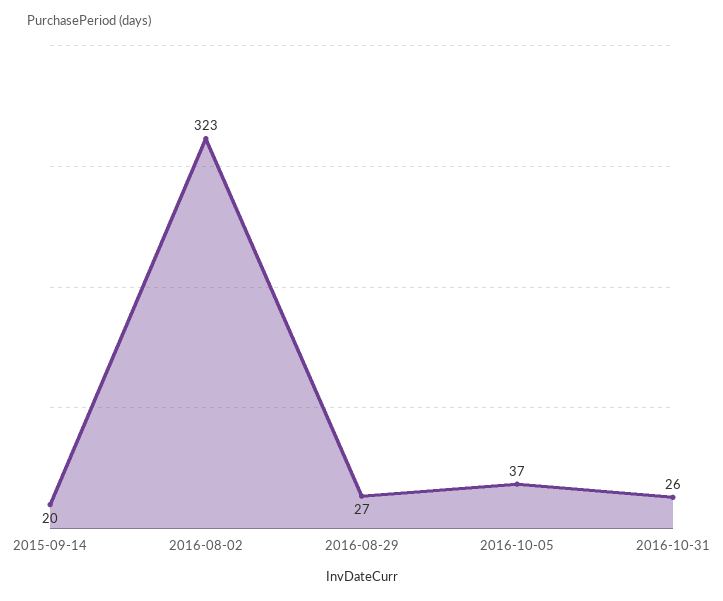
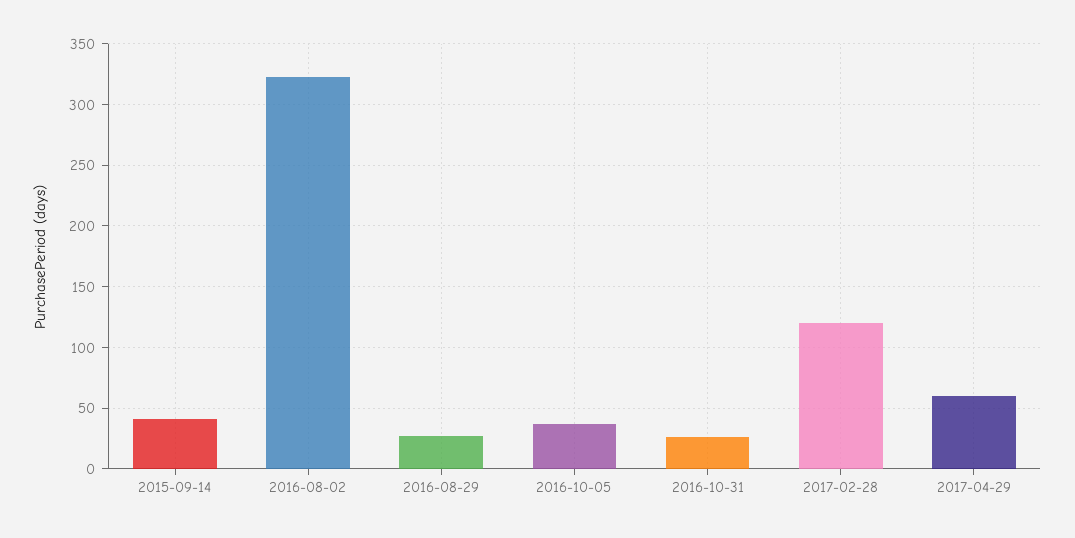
2015-09-14: 20 -> 40
2017-02-28: none -> 120
2017-04-29: none -> 60

